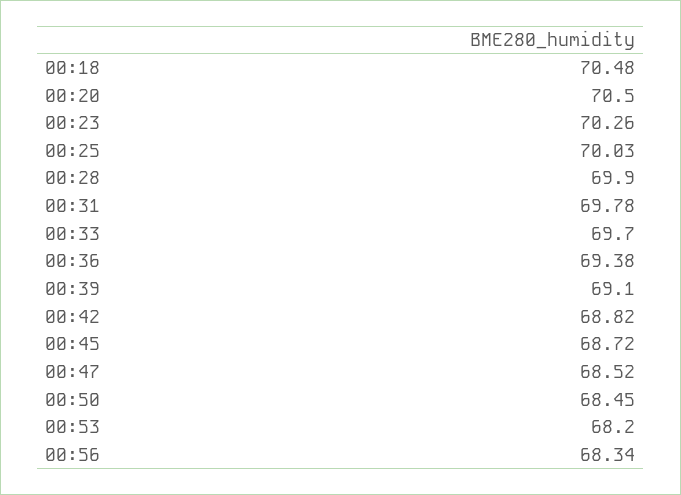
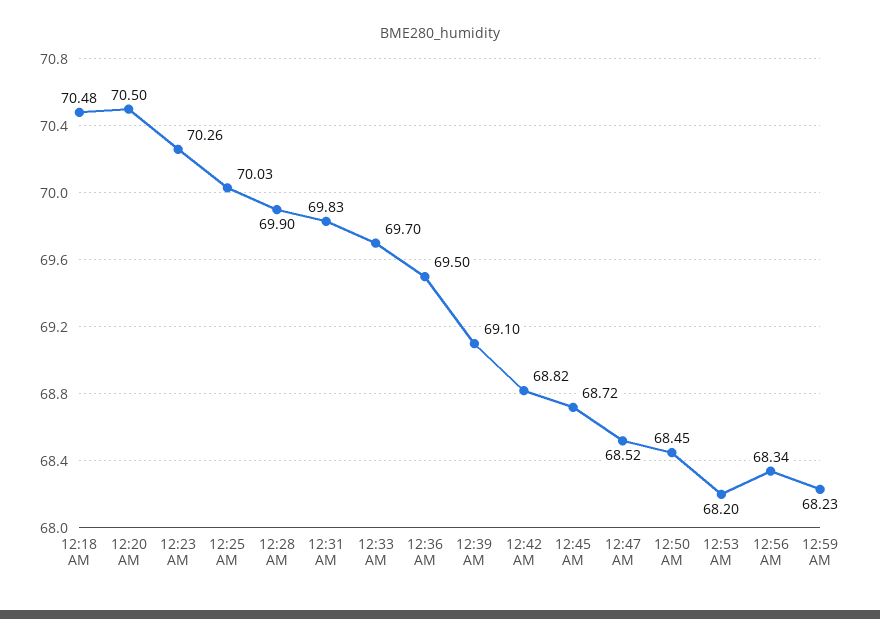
00:31: 69.78 -> 69.83
00:36: 69.38 -> 69.5
12:59 AM: none -> 68.23

